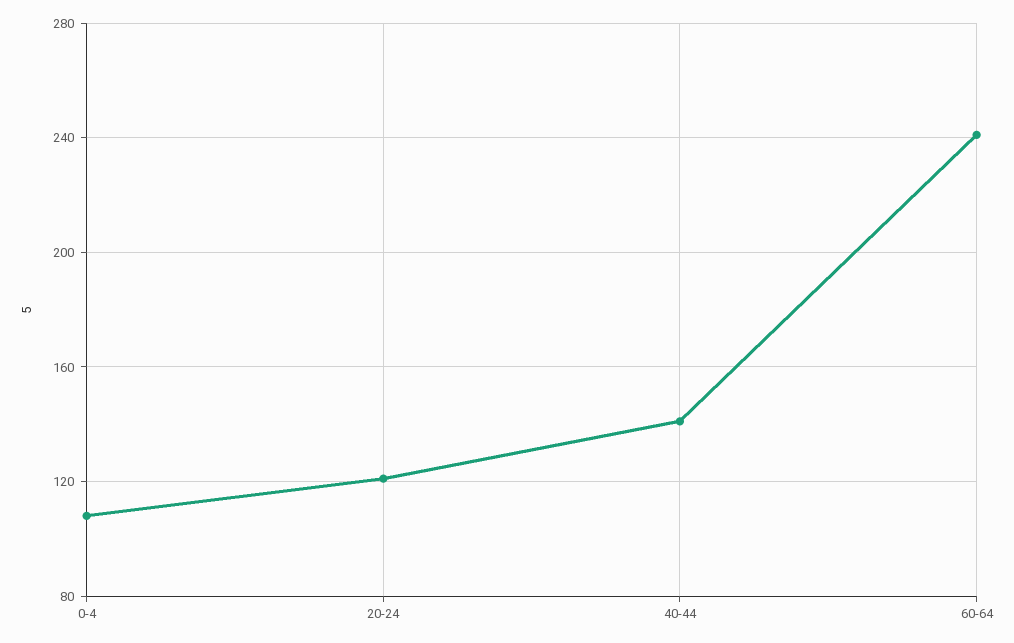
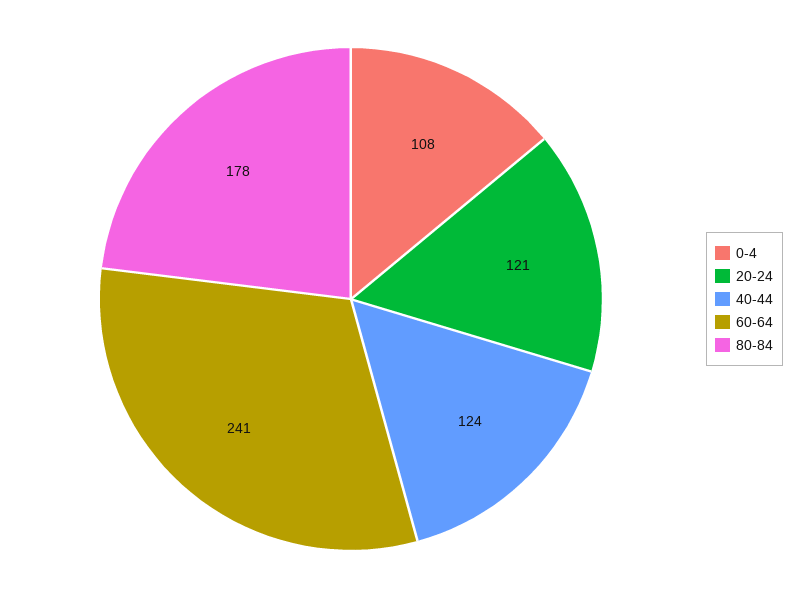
40-44: 140 -> 124
80-84: none -> 178

